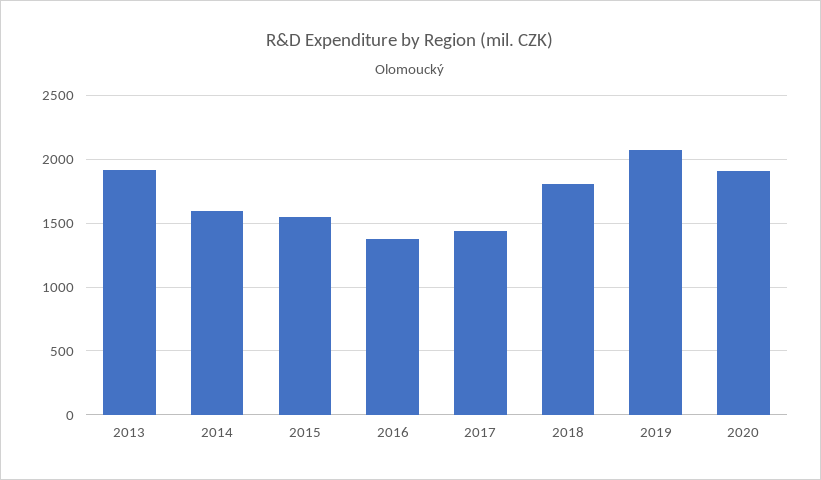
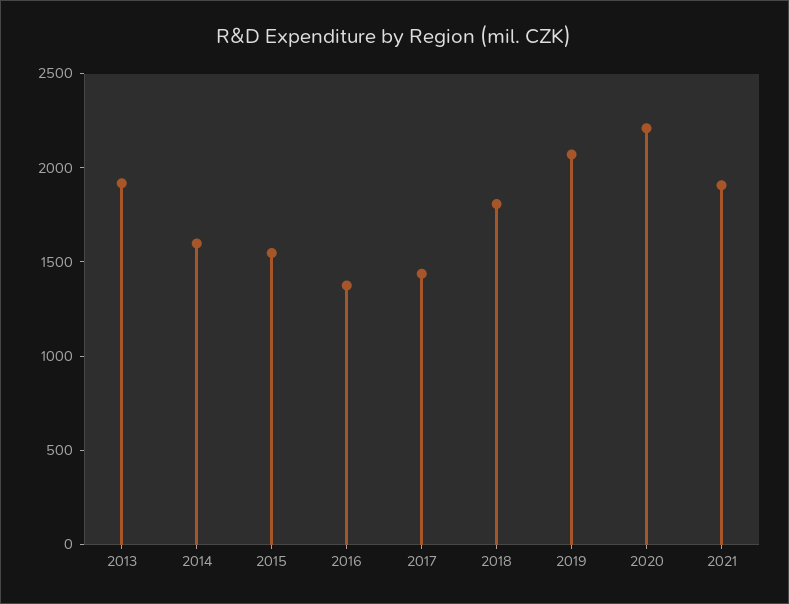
2020: 1900 -> 2200
2021: none -> 1900

